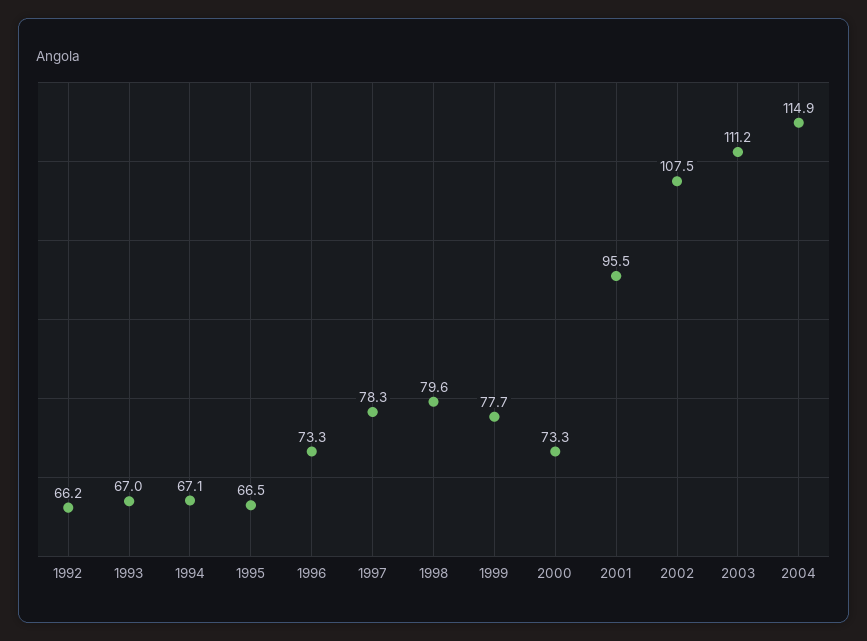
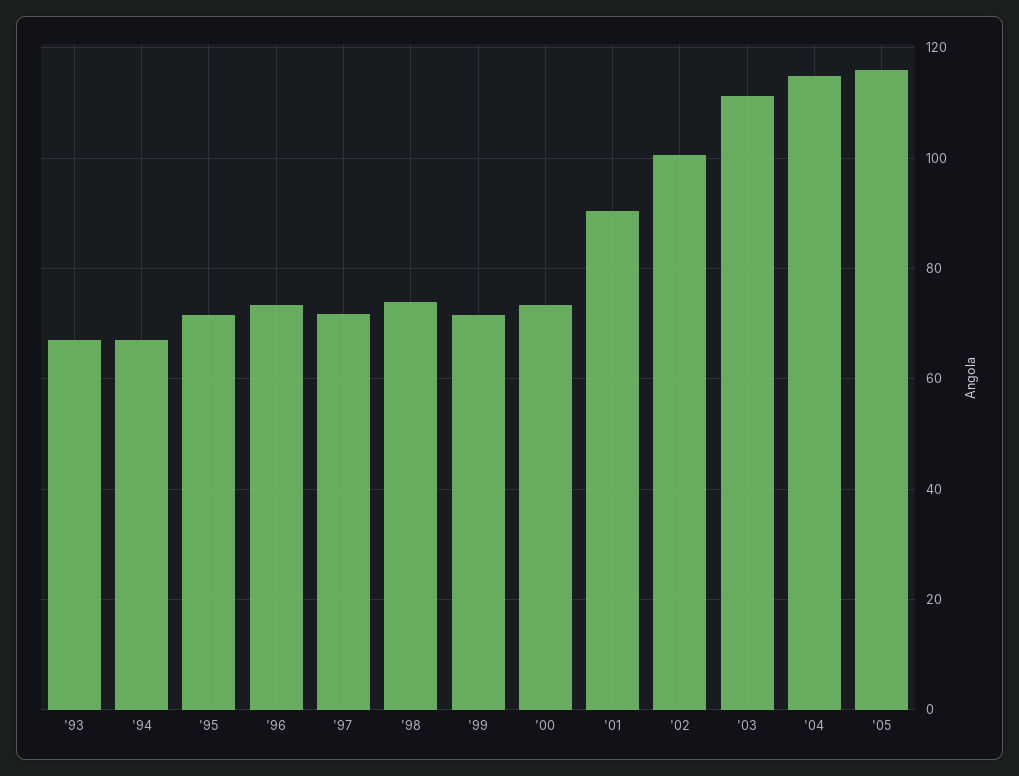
1992: 66.2 -> none
1995: 66.5 -> 72
1997: 78.3 -> 72
1998: 79.6 -> 74
1999: 77.7 -> 72
2001: 95.5 -> 90
2002: 107.5 -> 100
'05: none -> 116

